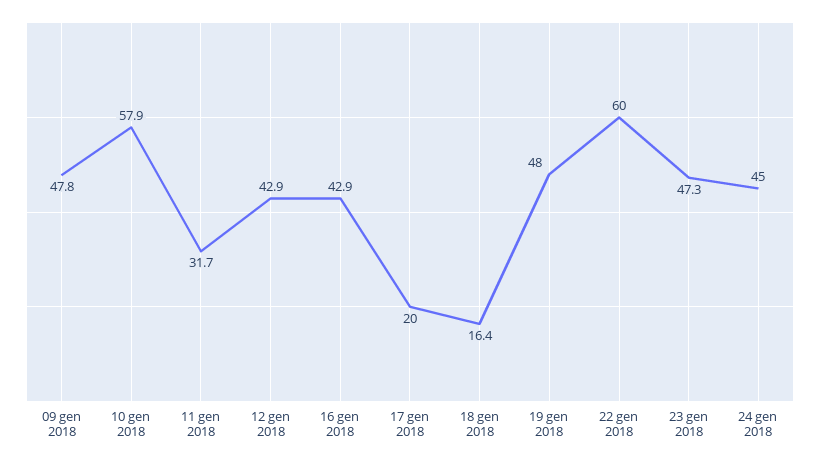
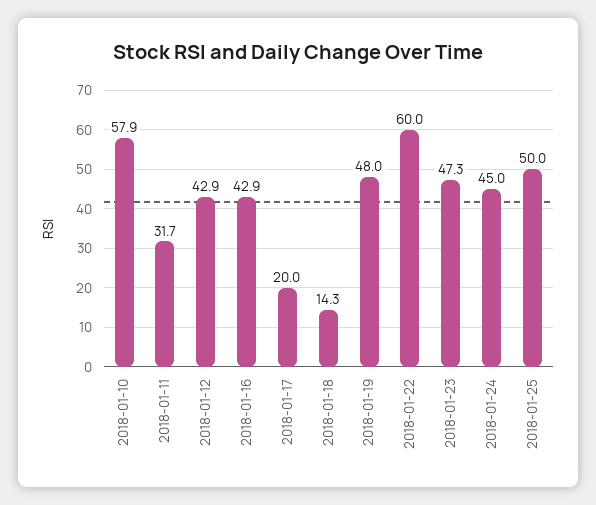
09 gen 2018: 47.8 -> none
18 gen 2018: 16.4 -> 14.3
2018-01-25: none -> 50

